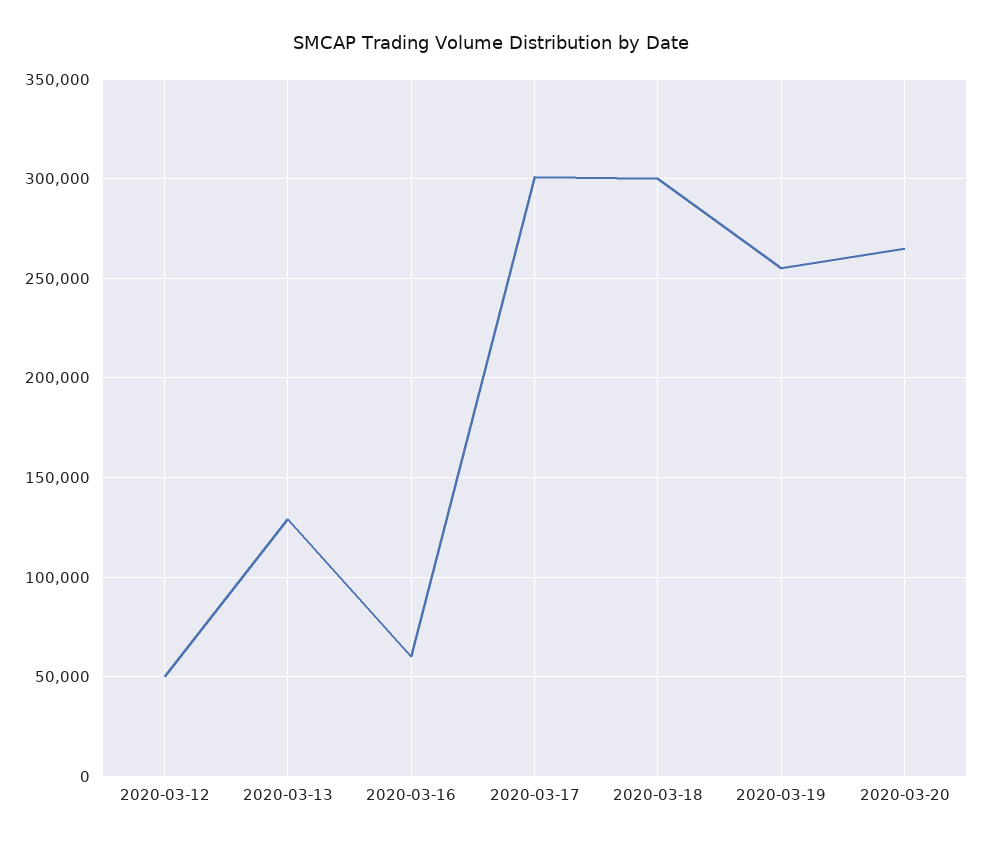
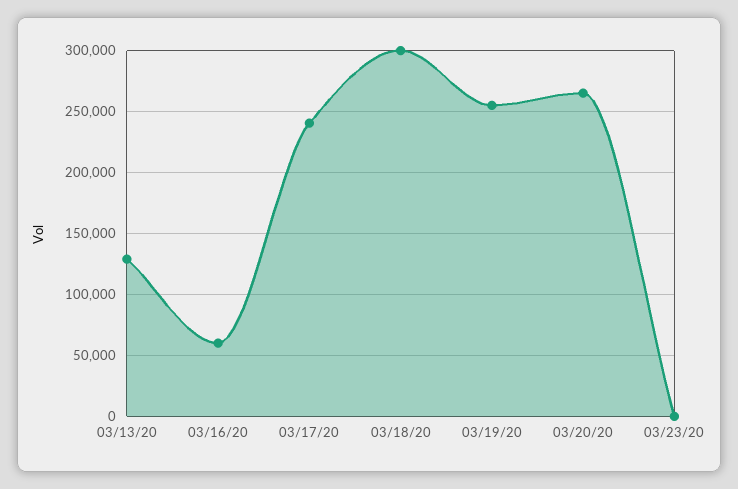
2020-03-12: 50000 -> none
2020-03-17: 300000 -> 240000
03/23/20: none -> 0

